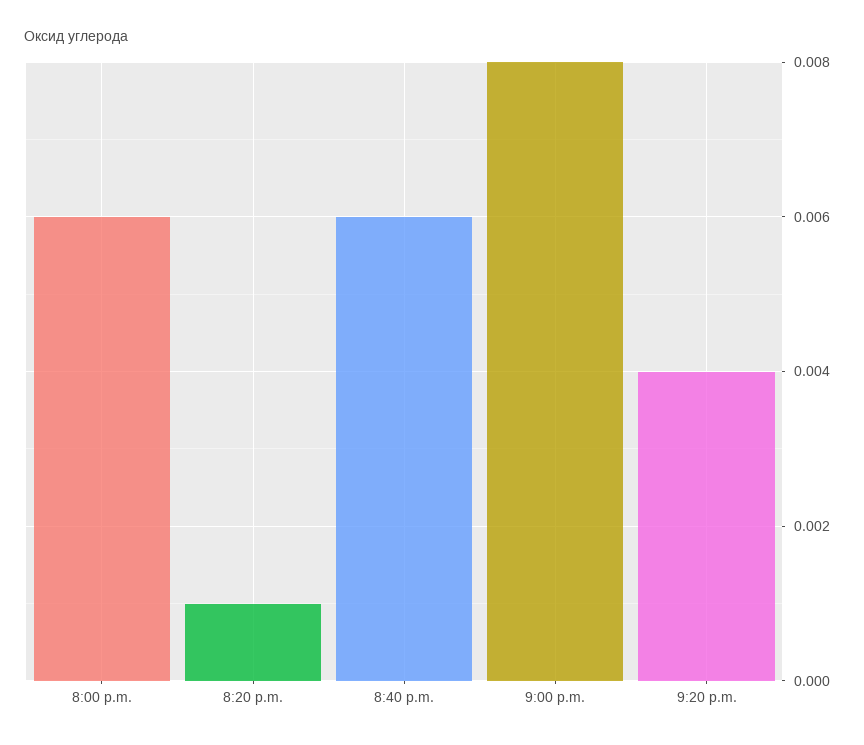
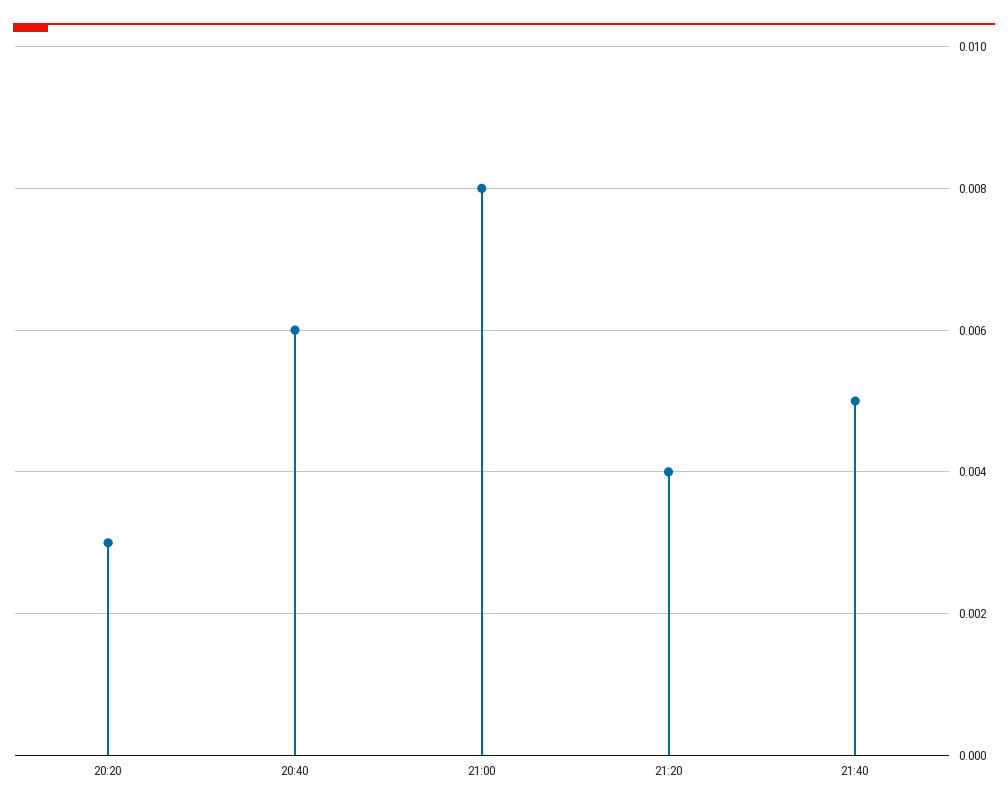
8:00 p.m.: 0.006 -> none
8:20 p.m.: 0.001 -> 0.003
21:40: none -> 0.005

